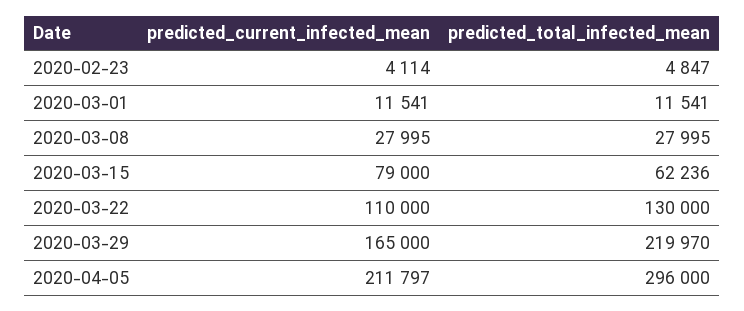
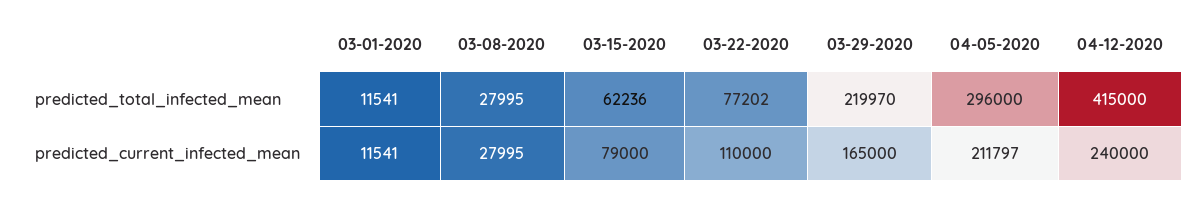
predicted_current_infected_mean, 2020-02-23: 4114 -> none
predicted_total_infected_mean, 2020-02-23: 4847 -> none
predicted_total_infected_mean, 2020-03-22: 130000 -> 77202
predicted_total_infected_mean, 04-12-2020: none -> 415000
predicted_current_infected_mean, 04-12-2020: none -> 240000

